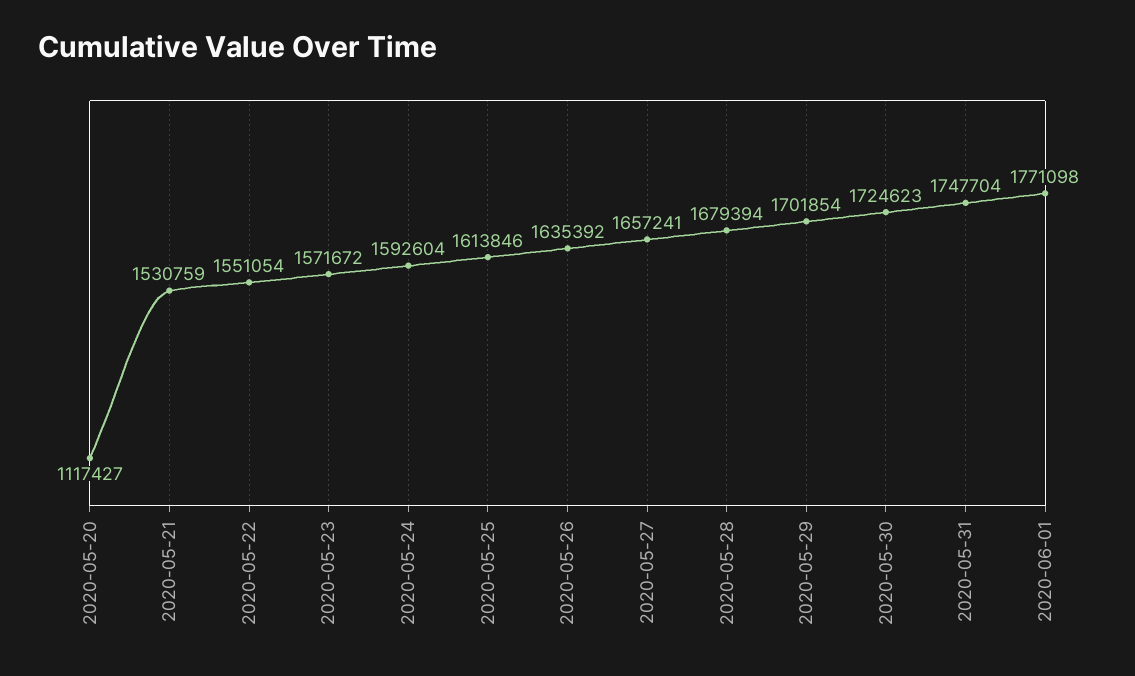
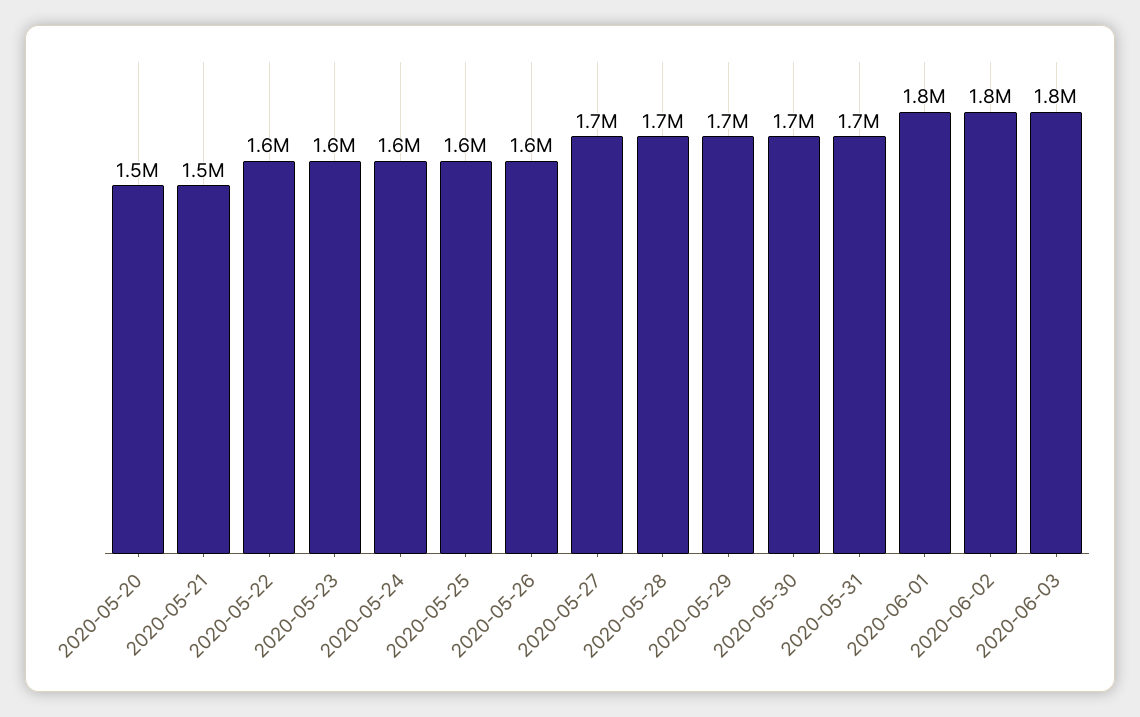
2020-05-20: 1117427 -> 1500000
2020-06-02: none -> 1800000
2020-06-03: none -> 1800000

